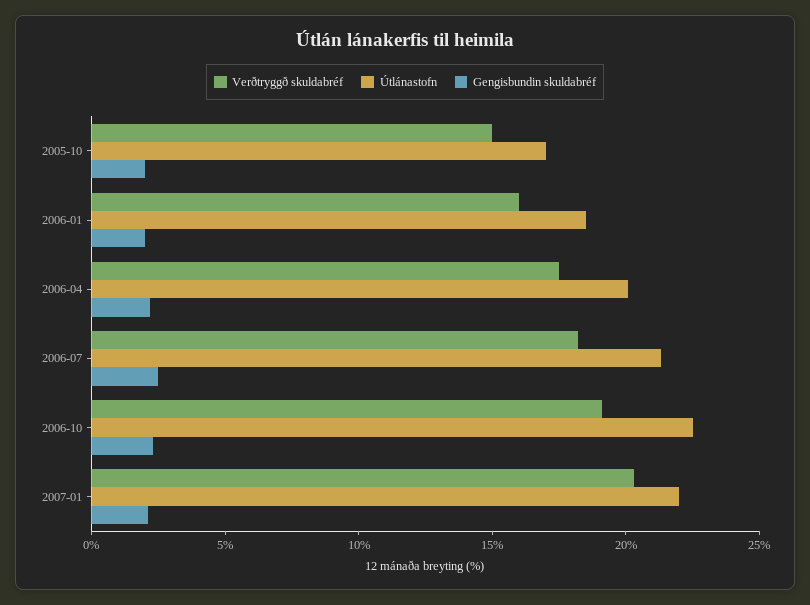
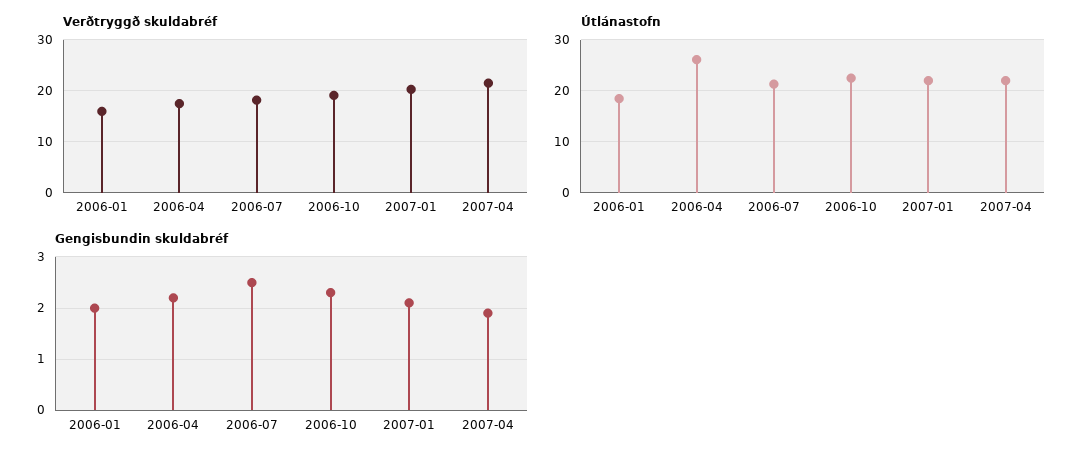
Verðtryggð skuldabréf, 2005-10: 15 -> none
Útlánastofn, 2005-10: 17 -> none
Gengisbundin skuldabréf, 2005-10: 2 -> none
Útlánastofn, 2006-04: 20 -> 26
Verðtryggð skuldabréf, 2007-04: none -> 22
Útlánastofn, 2007-04: none -> 22
Gengisbundin skuldabréf, 2007-04: none -> 2

